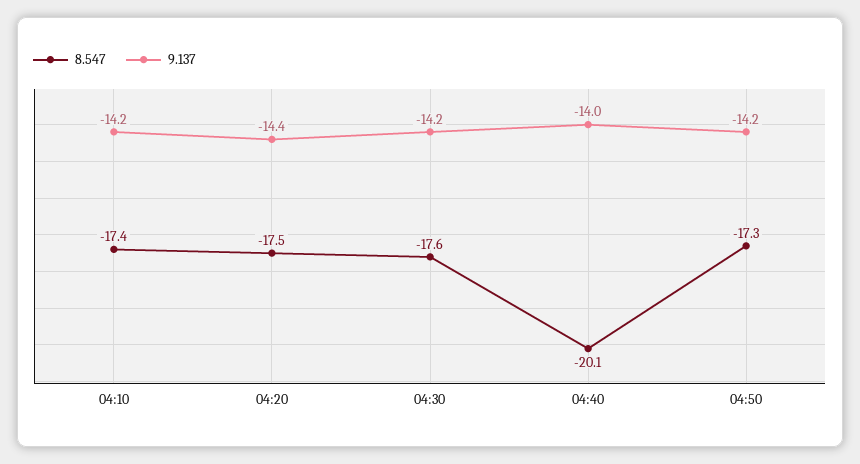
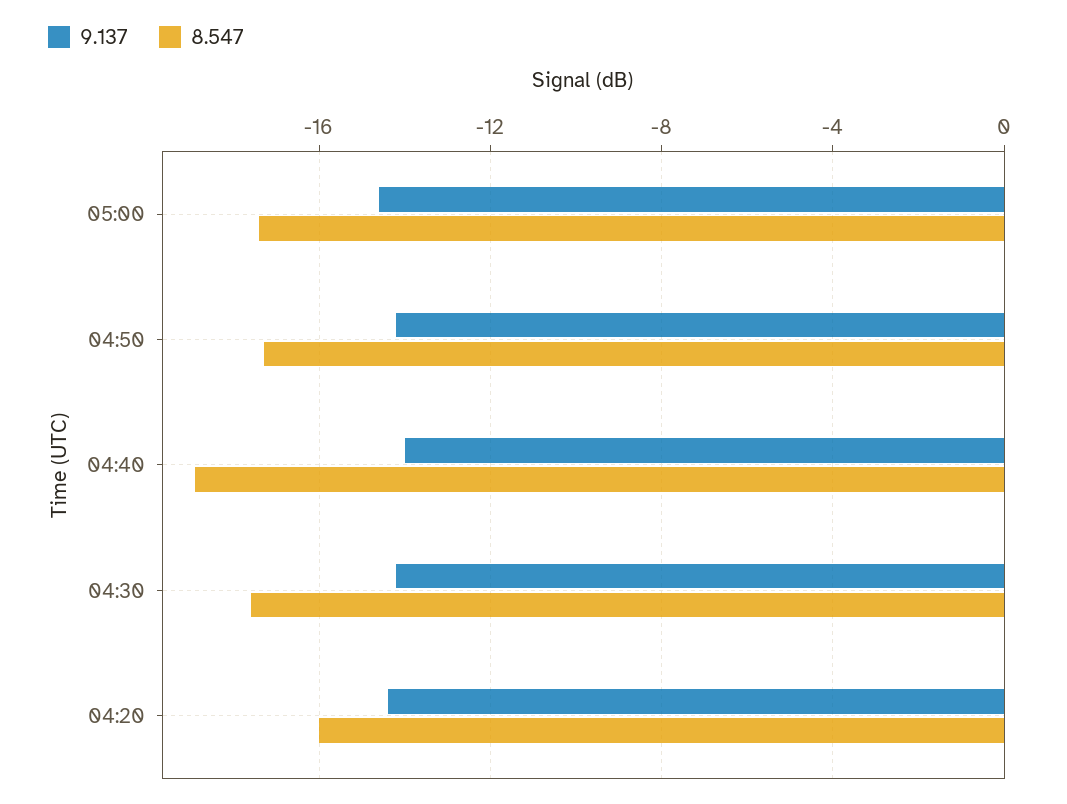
8.547, 04:10: -17.4 -> none
9.137, 04:10: -14.2 -> none
8.547, 04:20: -17.5 -> -16
8.547, 04:40: -20.1 -> -19
9.137, 05:00: none -> -14.5
8.547, 05:00: none -> -17.5

